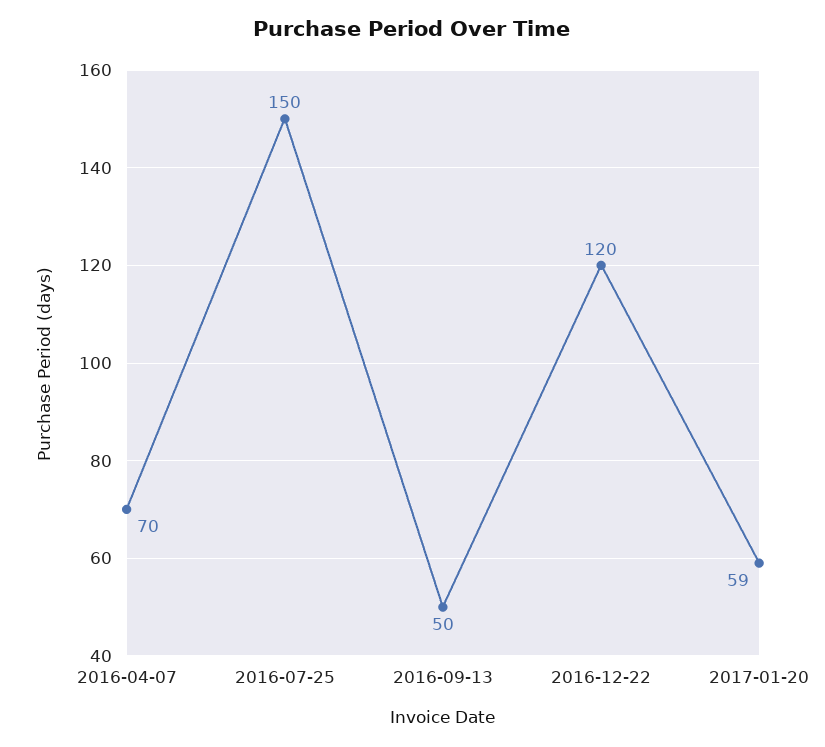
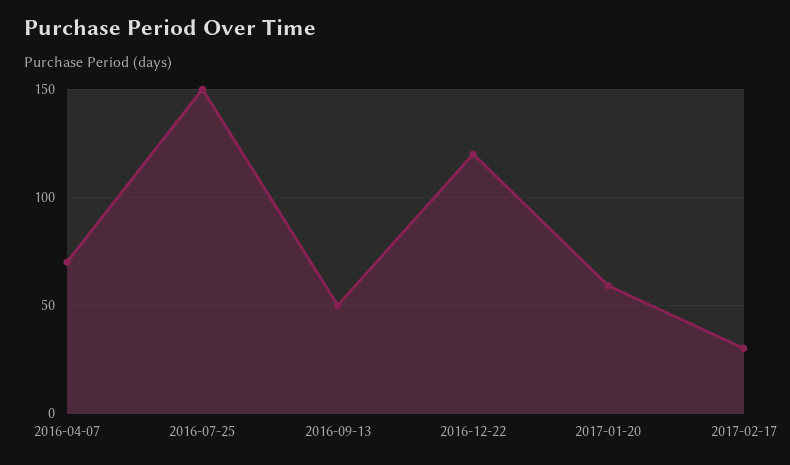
2017-02-17: none -> 30

